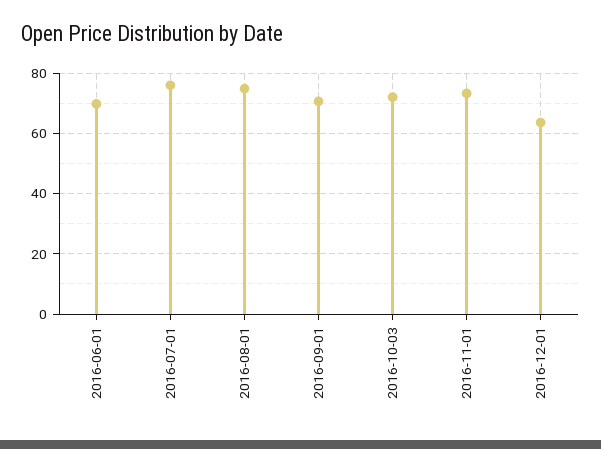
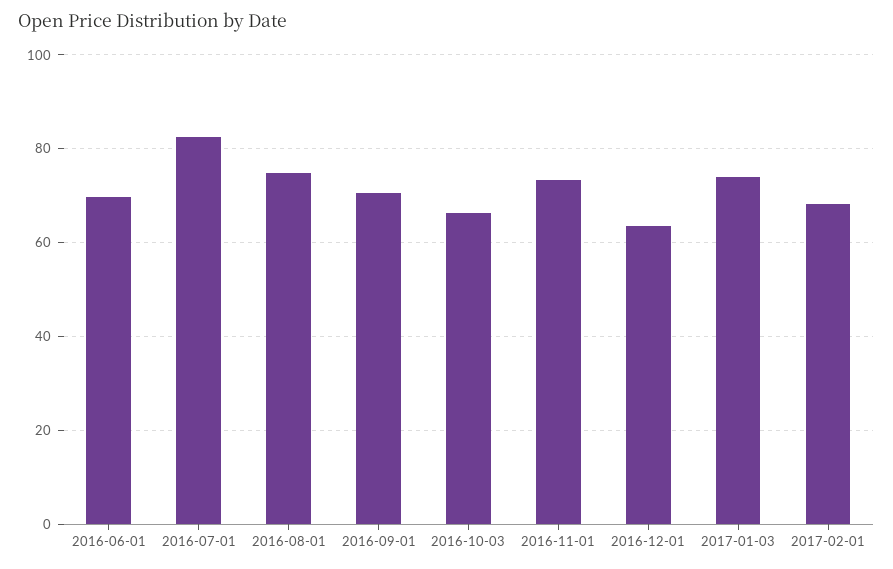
2016-07-01: 76 -> 82
2016-10-03: 72 -> 66
2017-01-03: none -> 74
2017-02-01: none -> 68

